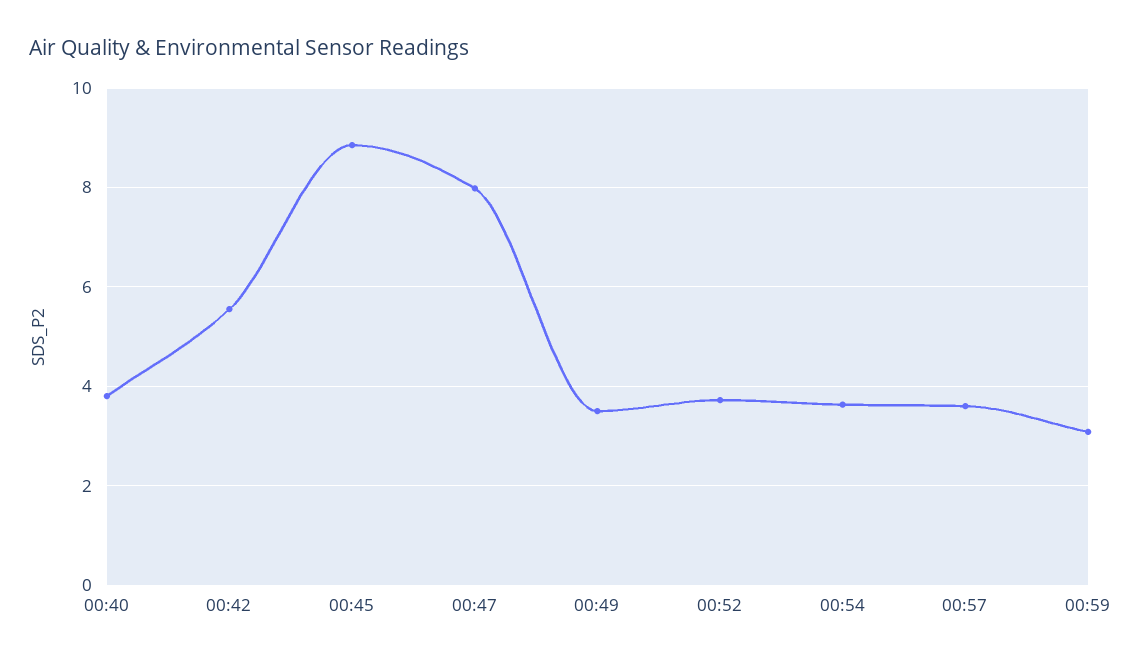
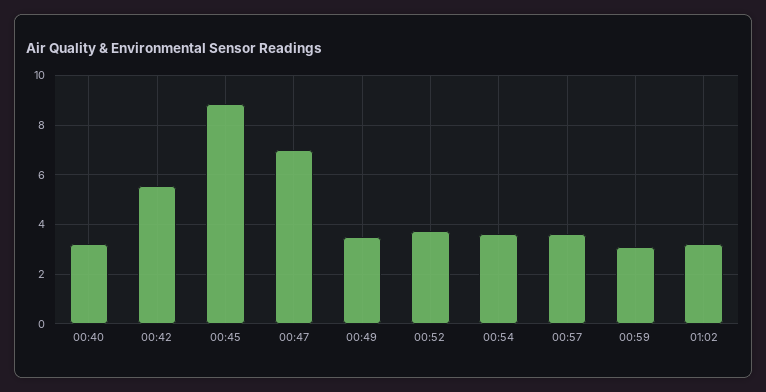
00:40: 3.8 -> 3.25
00:47: 8 -> 7
01:02: none -> 3.25

